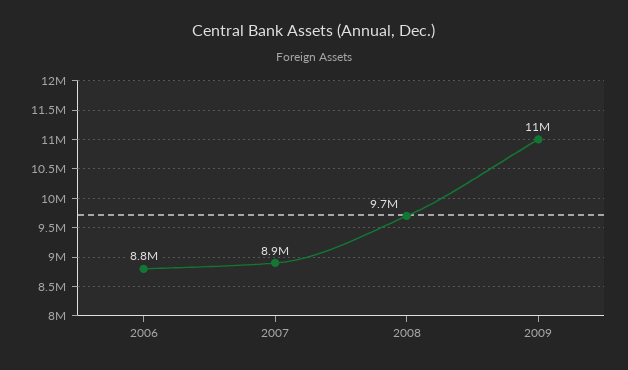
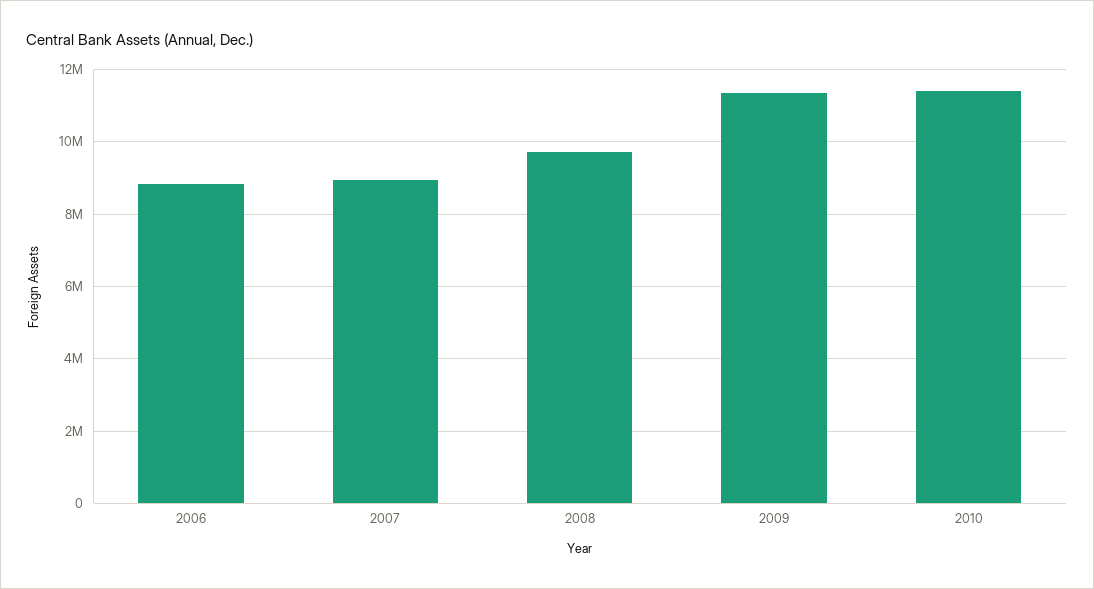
2010: none -> 11400000

